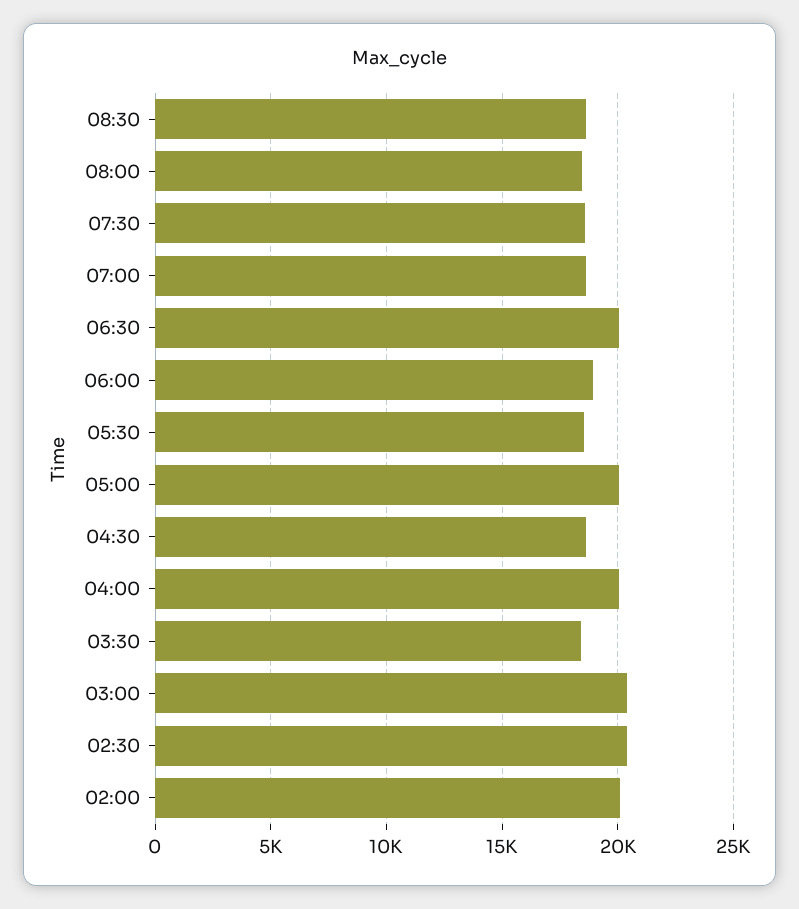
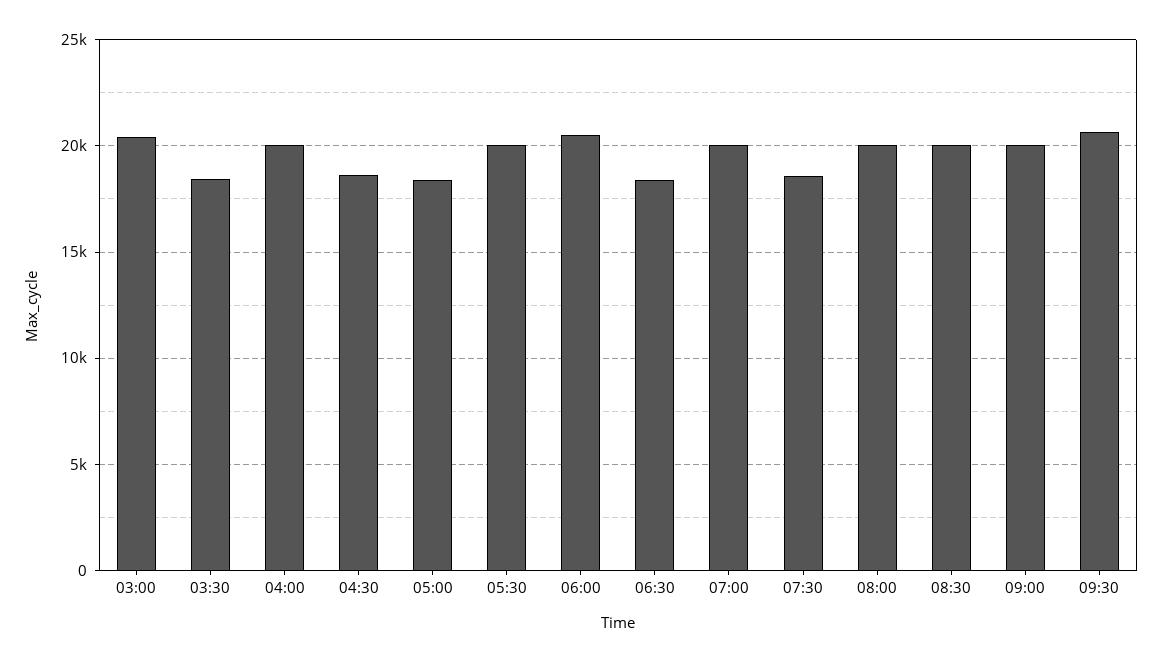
08:30: 18500 -> 20000
08:00: 18500 -> 20000
07:00: 18500 -> 20000
06:30: 20000 -> 18500
06:00: 19000 -> 20500
05:30: 18500 -> 20000
05:00: 20000 -> 18500
02:30: 20500 -> none
02:00: 20000 -> none
09:00: none -> 20000
09:30: none -> 20500

